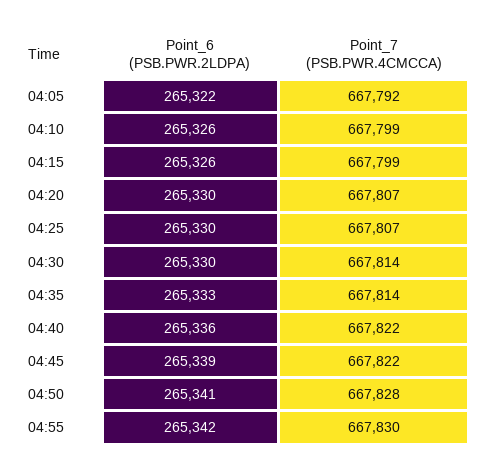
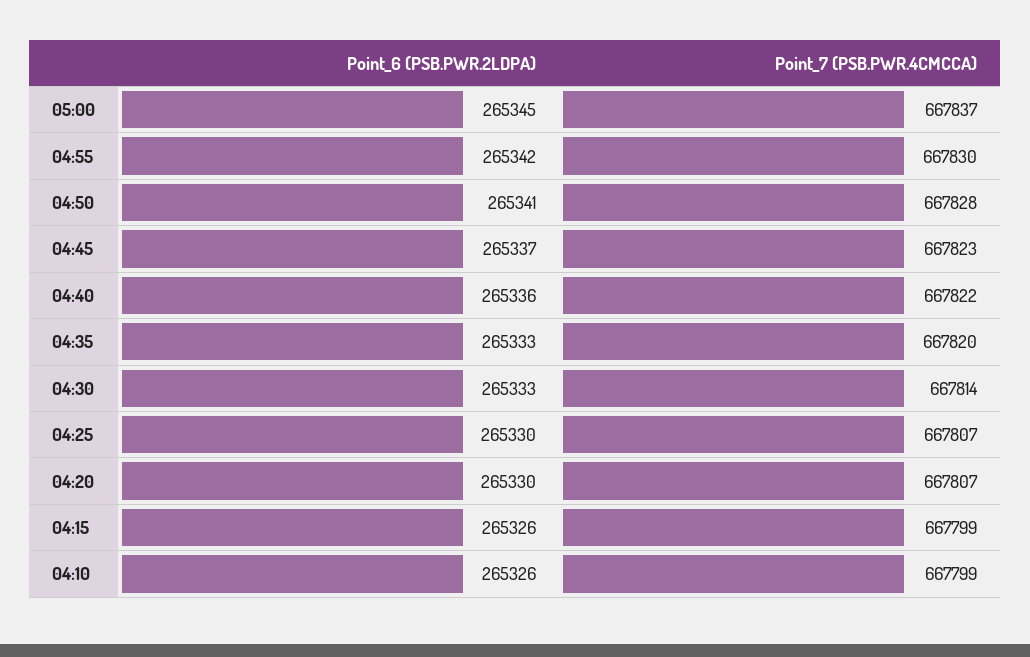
Point_6 (PSB.PWR.2LDPA), 04:05: 265322 -> none
Point_7 (PSB.PWR.4CMCCA), 04:05: 667792 -> none
Point_6 (PSB.PWR.2LDPA), 04:30: 265330 -> 265333
Point_7 (PSB.PWR.4CMCCA), 04:35: 667814 -> 667820
Point_6 (PSB.PWR.2LDPA), 04:45: 265339 -> 265337
Point_7 (PSB.PWR.4CMCCA), 04:45: 667822 -> 667823
Point_6 (PSB.PWR.2LDPA), 05:00: none -> 265345
Point_7 (PSB.PWR.4CMCCA), 05:00: none -> 667837

